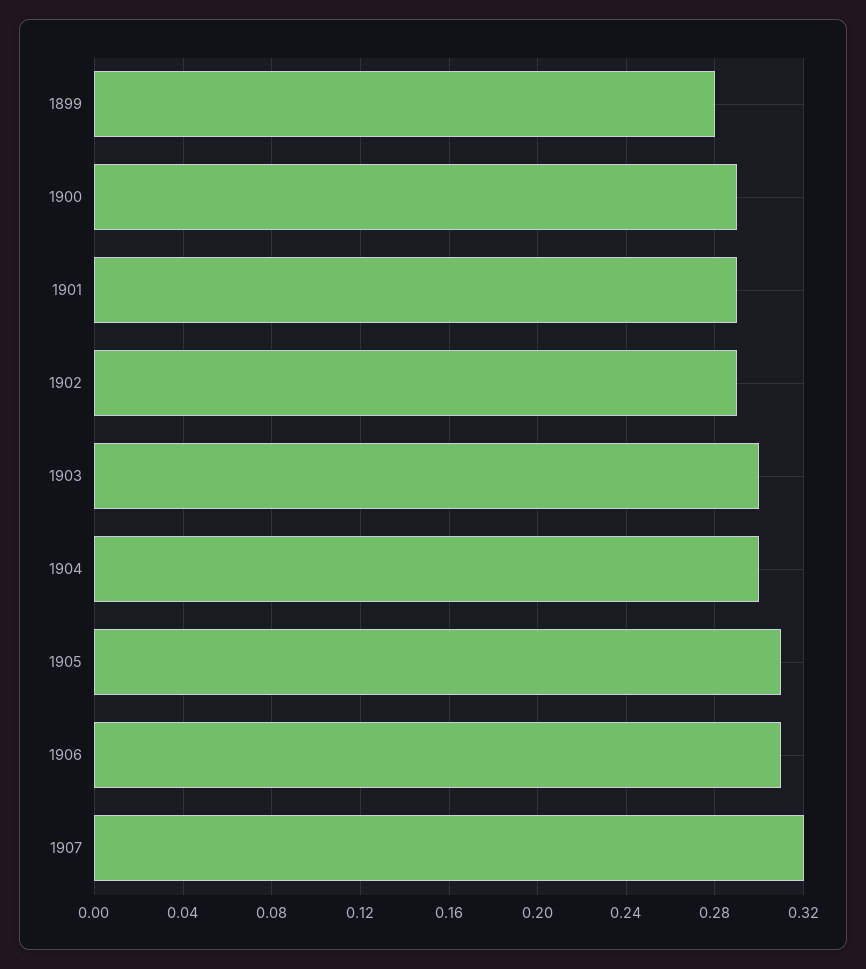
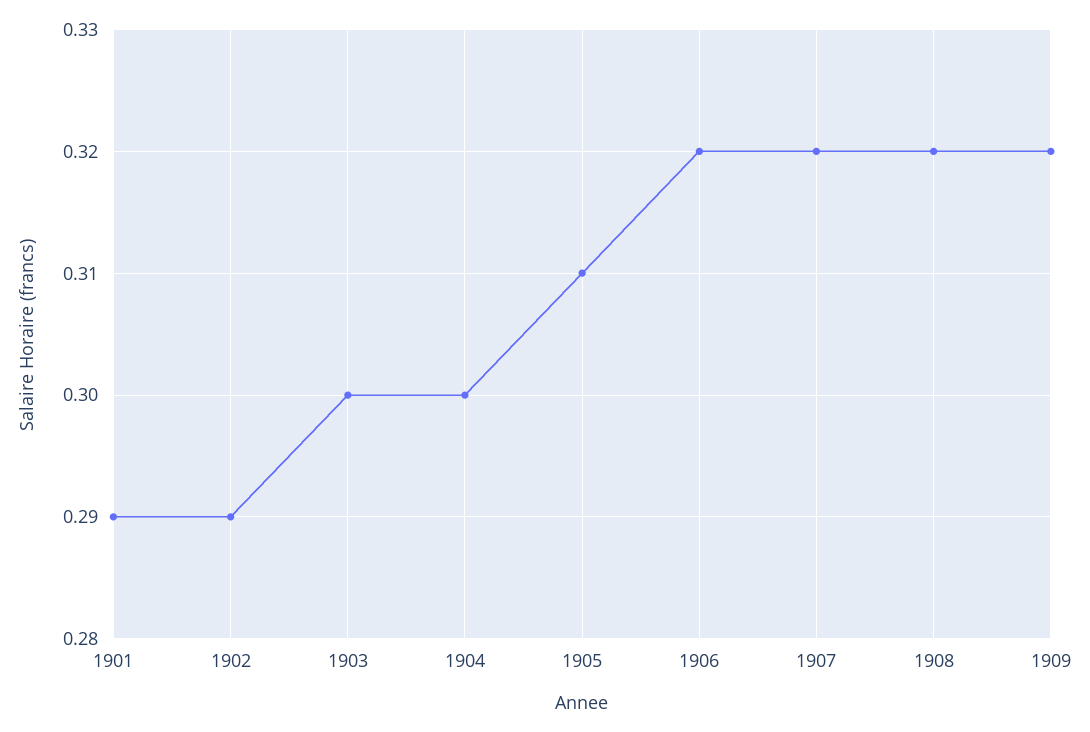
1899: 0.28 -> none
1900: 0.29 -> none
1906: 0.31 -> 0.32
1908: none -> 0.32
1909: none -> 0.32

